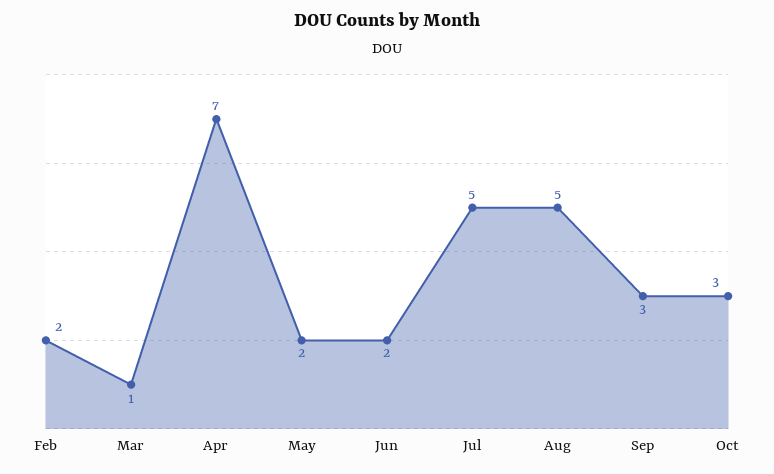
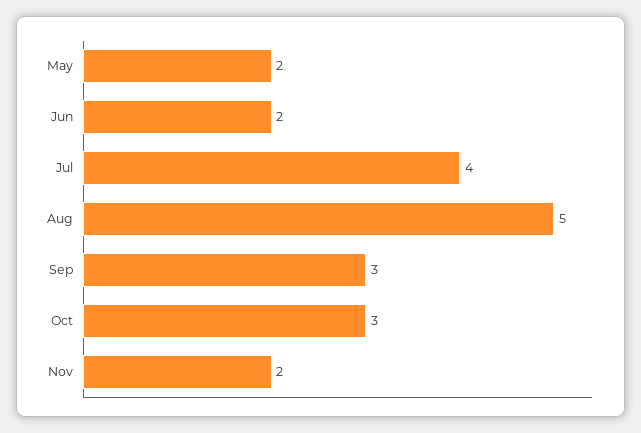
Feb: 2 -> none
Mar: 1 -> none
Apr: 7 -> none
Jul: 5 -> 4
Nov: none -> 2

